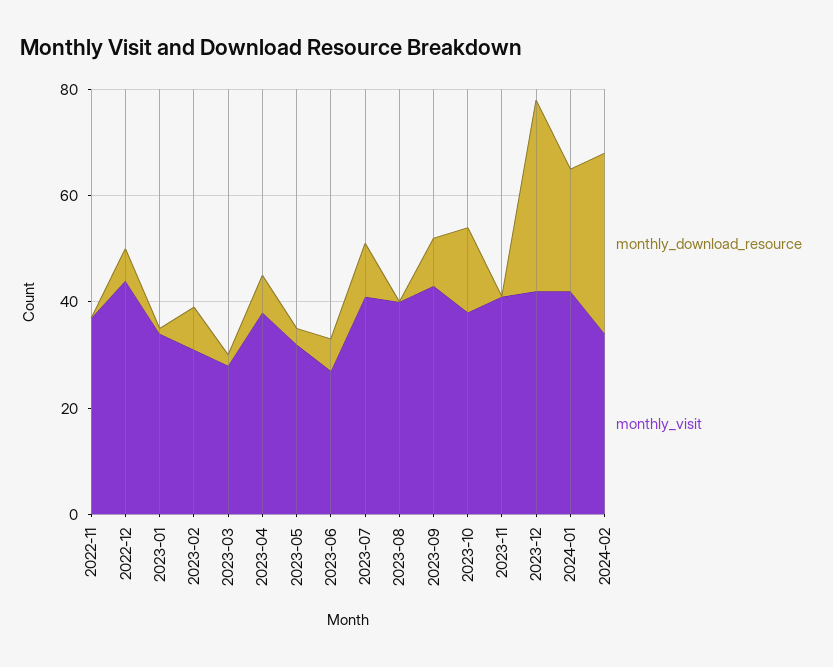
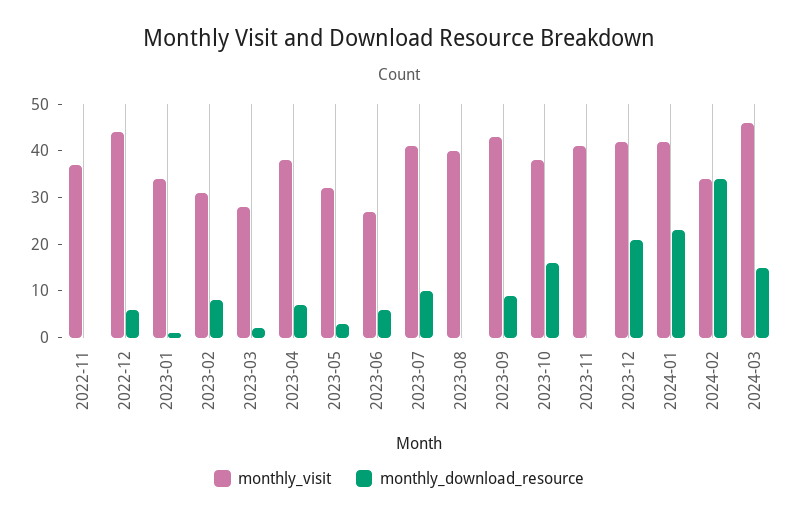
monthly_download_resource, 2023-12: 35 -> 20
monthly_visit, 2024-03: none -> 45
monthly_download_resource, 2024-03: none -> 15

